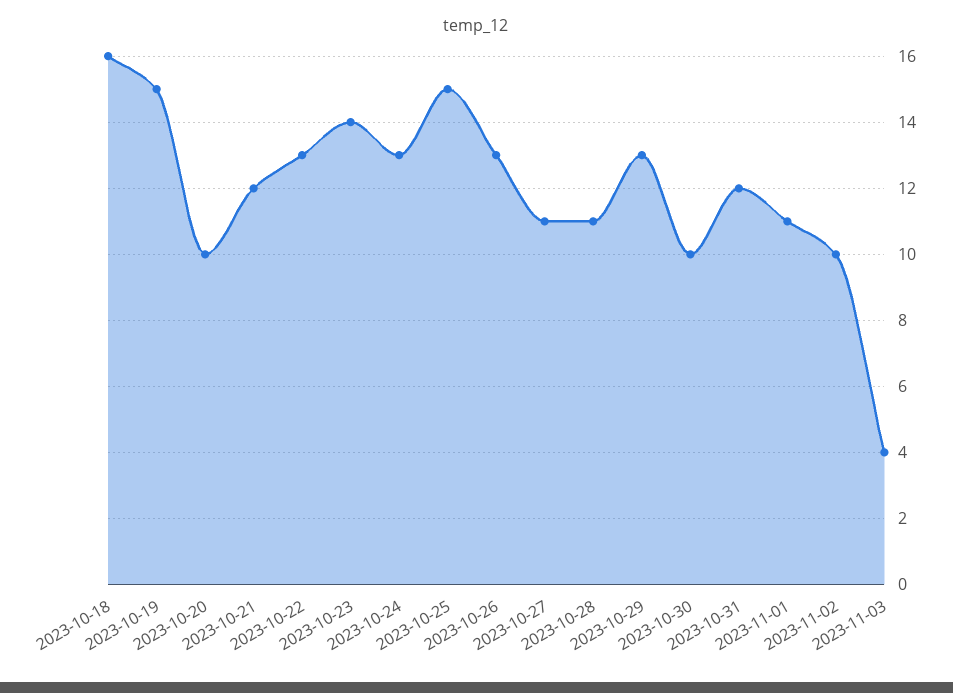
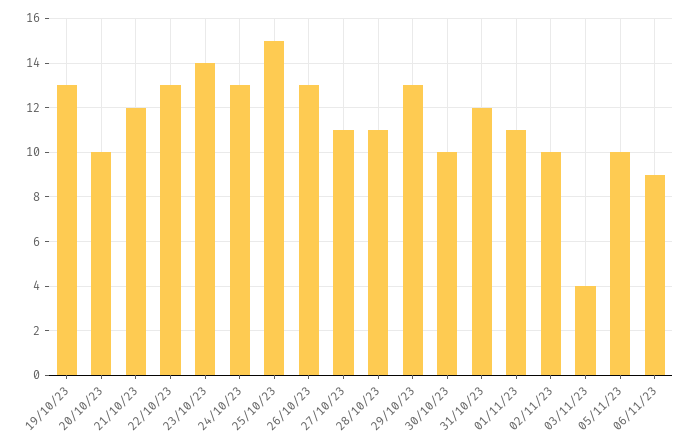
2023-10-18: 16 -> none
2023-10-19: 15 -> 13
05/11/23: none -> 10
06/11/23: none -> 9

